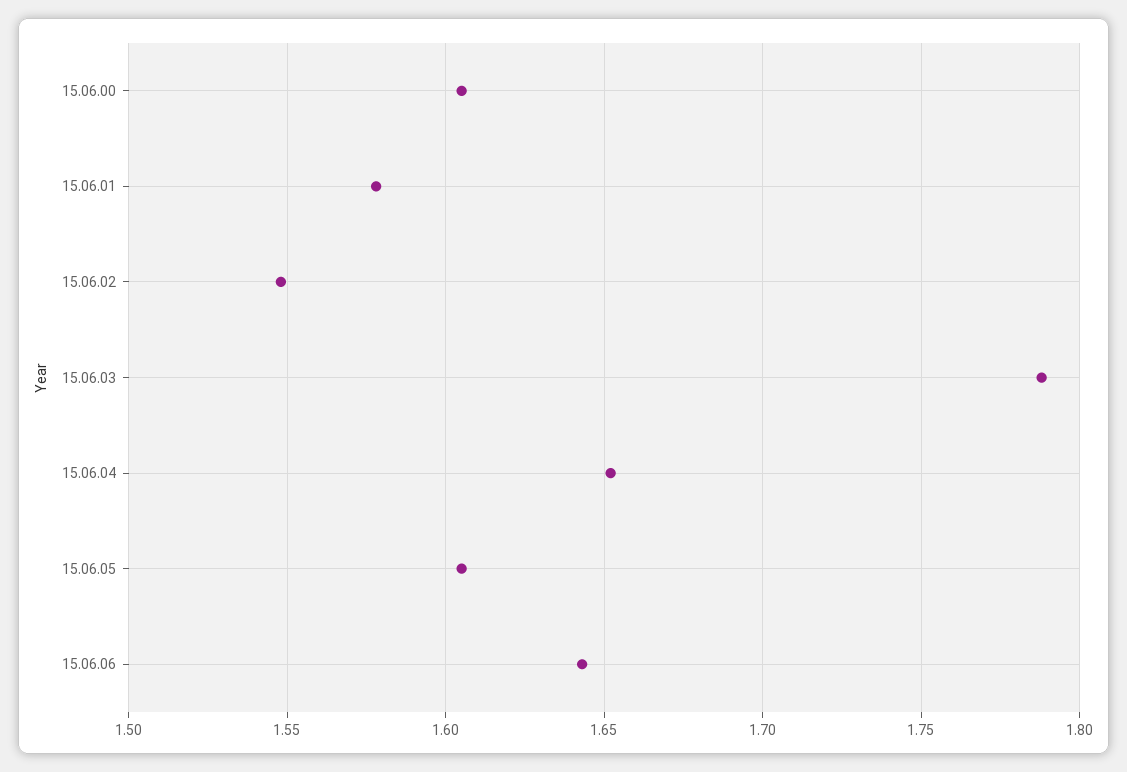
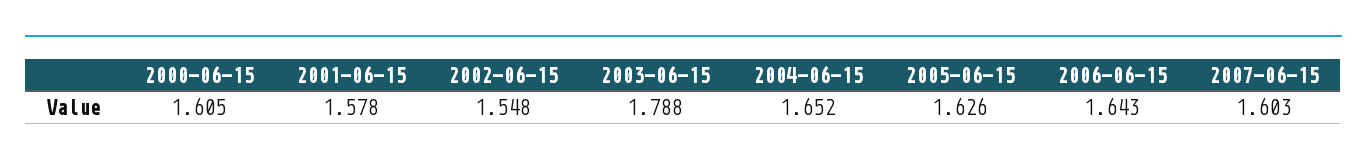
15.06.05: 1.605 -> 1.626
2007-06-15: none -> 1.603

